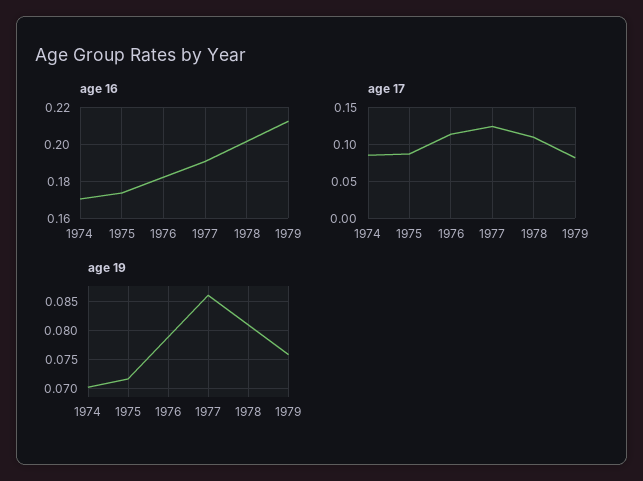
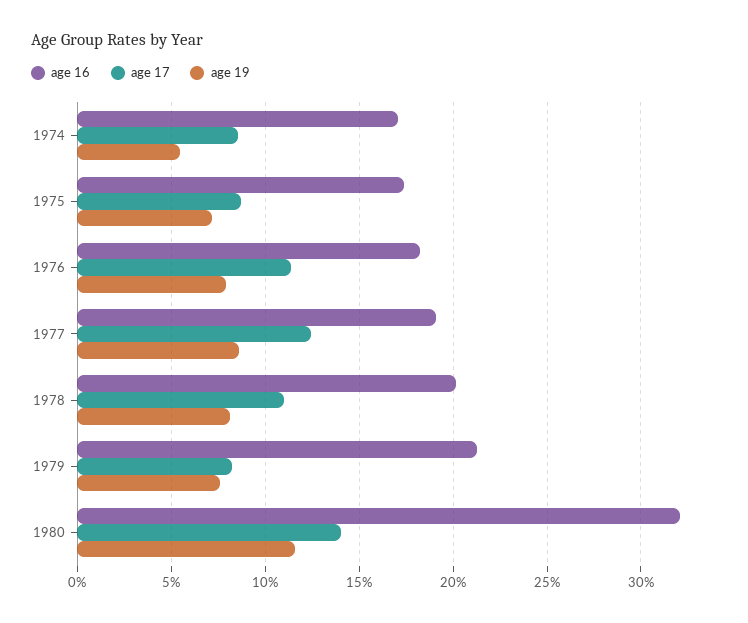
age 19, 1974: 0.07 -> 0.055
age 16, 1980: none -> 0.32
age 17, 1980: none -> 0.14
age 19, 1980: none -> 0.115

